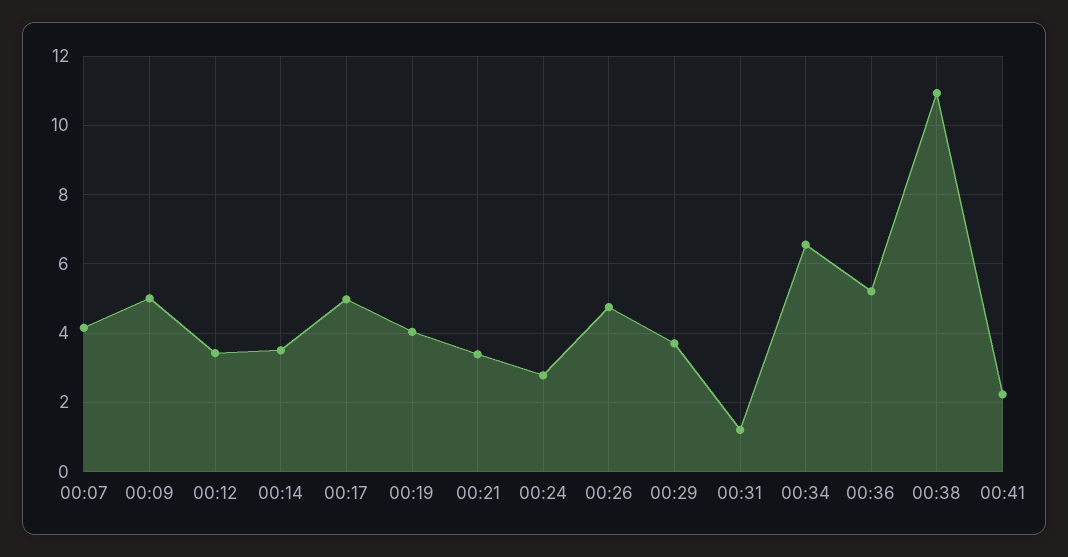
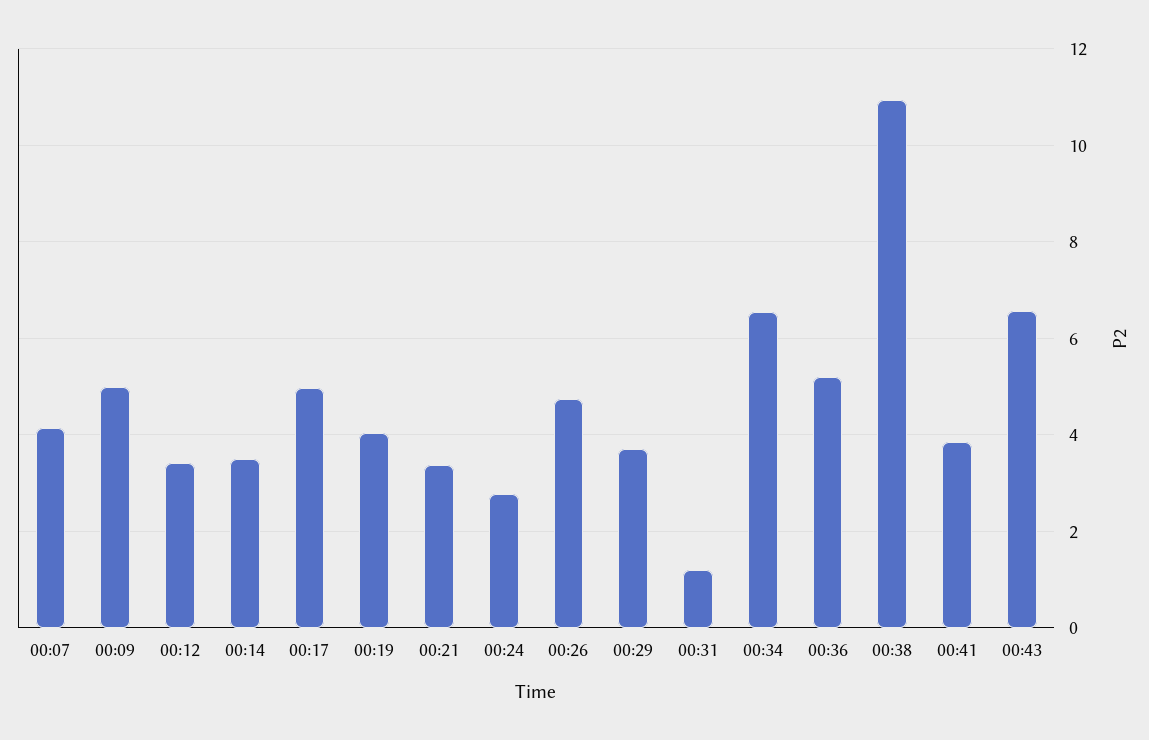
00:41: 2.2 -> 3.8
00:43: none -> 6.6

